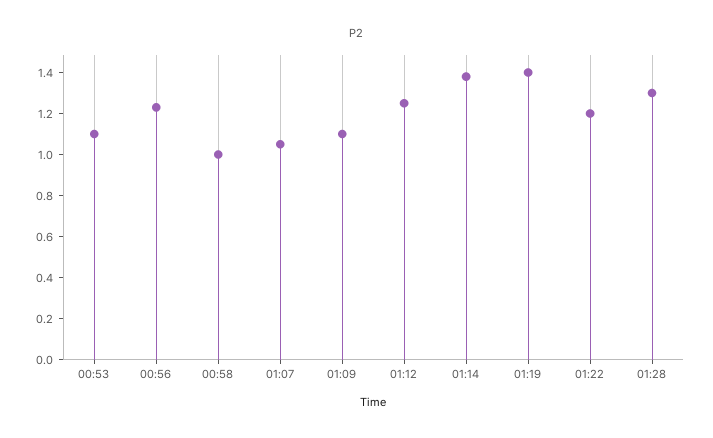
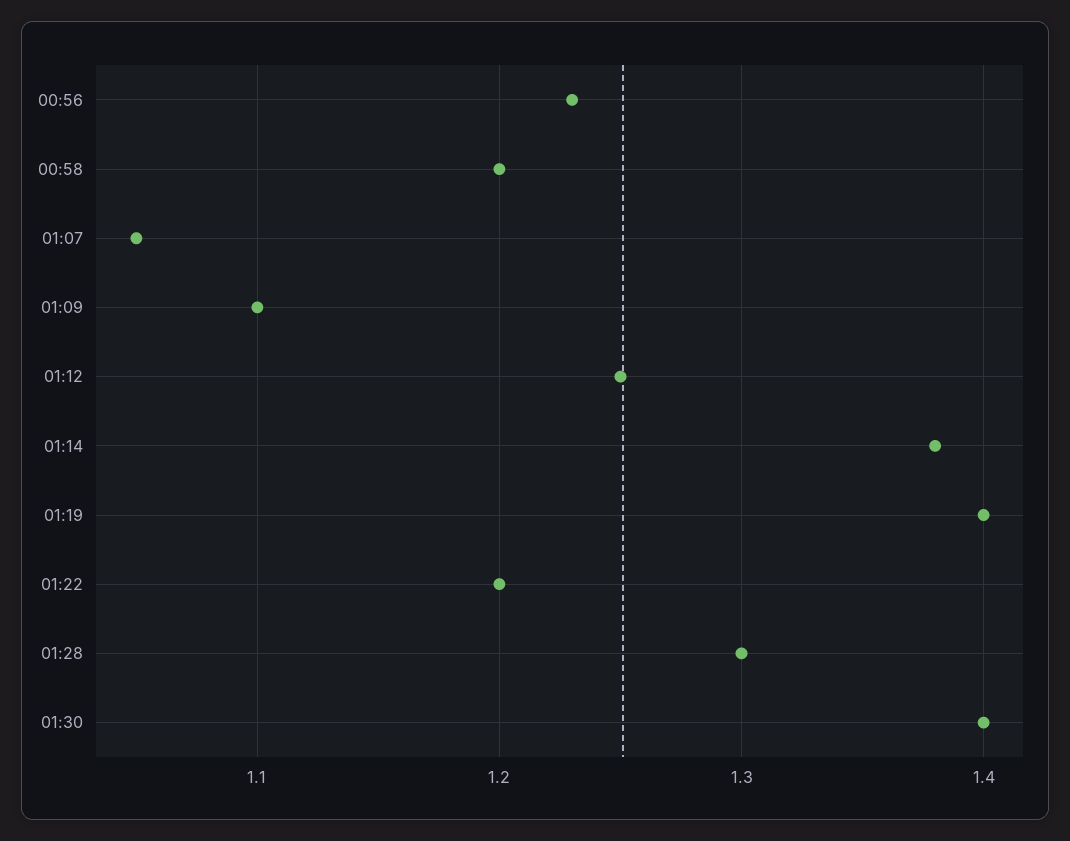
00:53: 1.1 -> none
00:58: 1 -> 1.2
01:30: none -> 1.4

